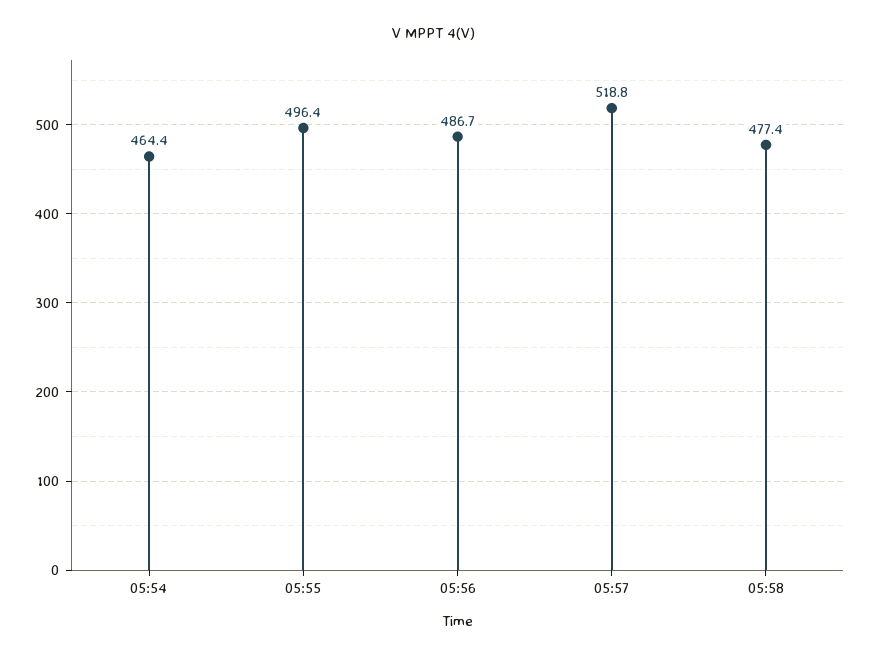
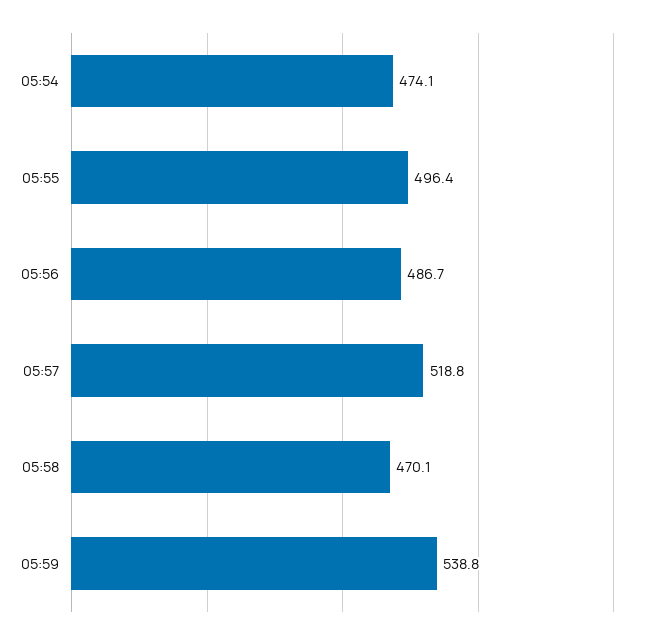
05:54: 464.4 -> 474.1
05:58: 477.4 -> 470.1
05:59: none -> 538.8

